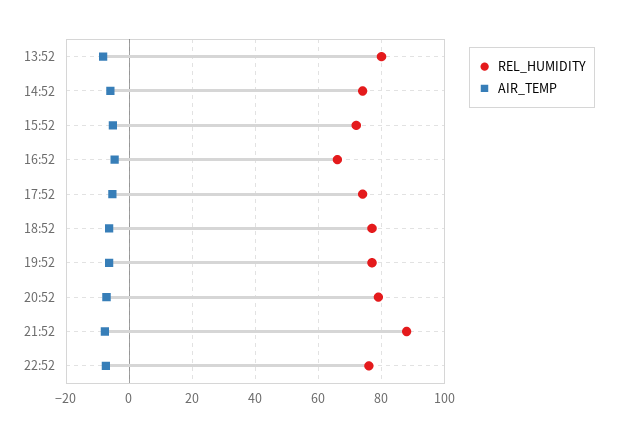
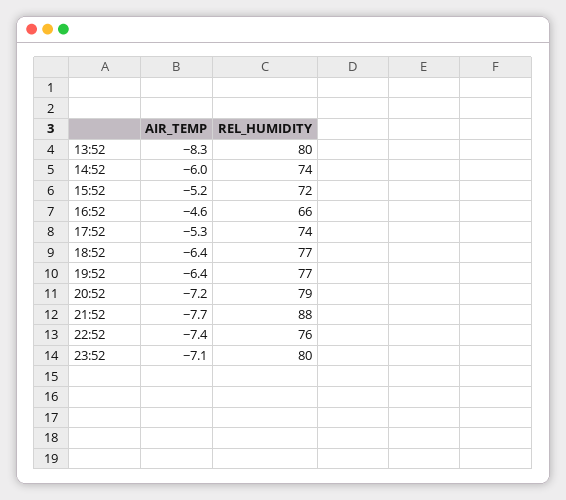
AIR_TEMP, 23:52: none -> -7.1
REL_HUMIDITY, 23:52: none -> 80

